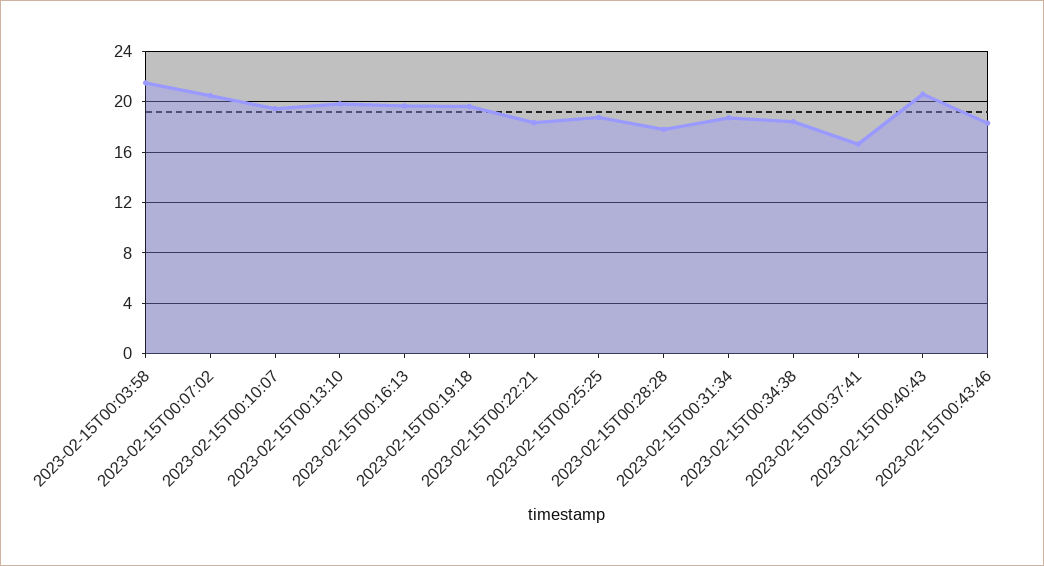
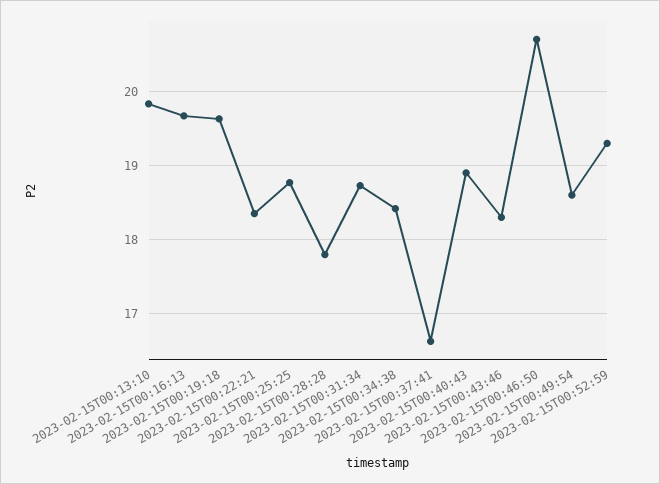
2023-02-15T00:03:58: 21.5 -> none
2023-02-15T00:07:02: 20.5 -> none
2023-02-15T00:10:07: 19.5 -> none
2023-02-15T00:40:43: 20.5 -> 18.9
2023-02-15T00:46:50: none -> 20.7
2023-02-15T00:49:54: none -> 18.6
2023-02-15T00:52:59: none -> 19.3

